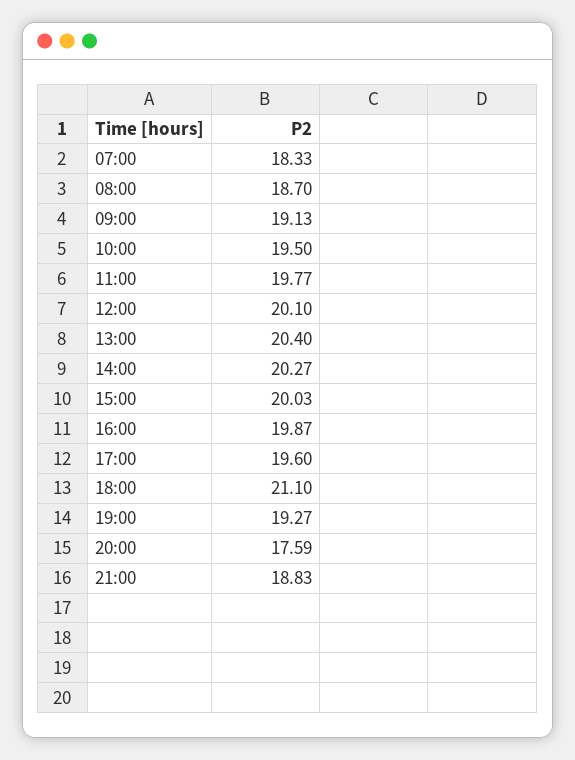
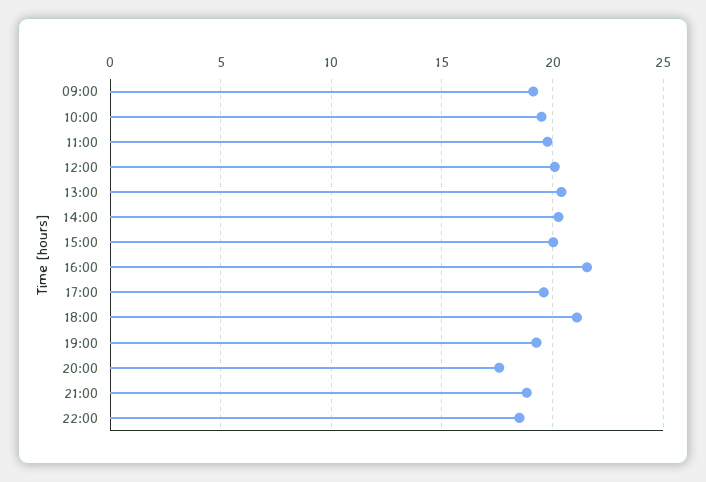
07:00: 18.33 -> none
08:00: 18.7 -> none
16:00: 19.87 -> 21.5
22:00: none -> 18.5

